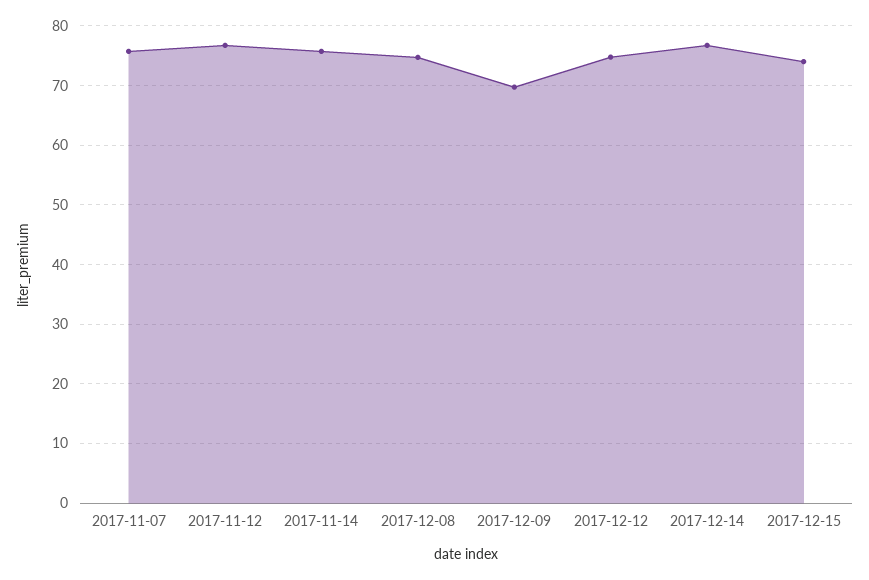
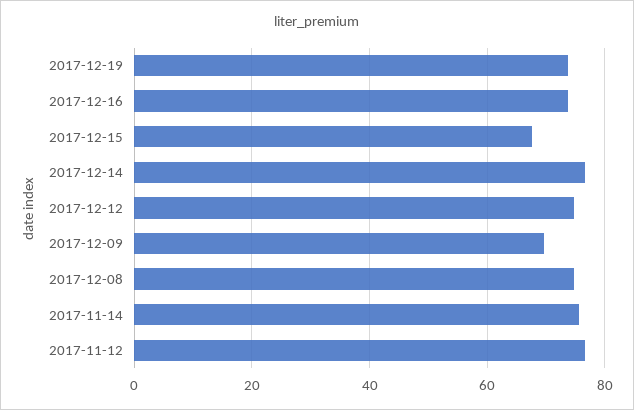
2017-11-07: 76 -> none
2017-12-15: 74 -> 68
2017-12-19: none -> 74
2017-12-16: none -> 74

